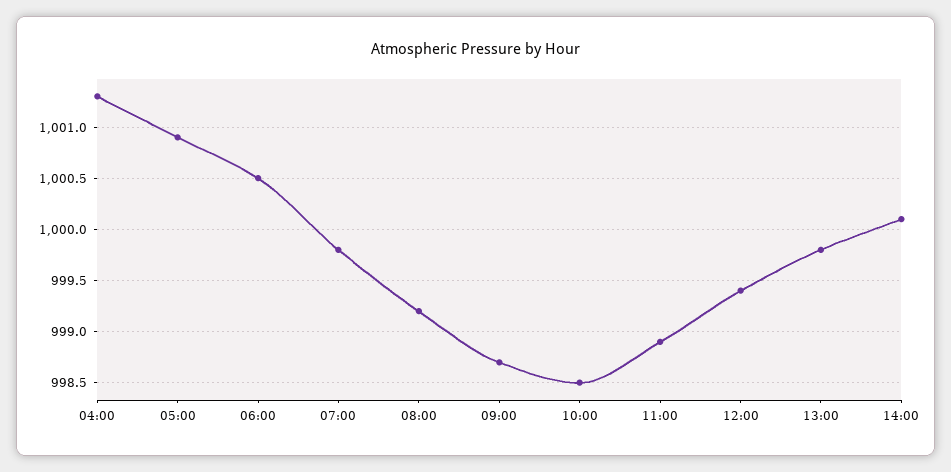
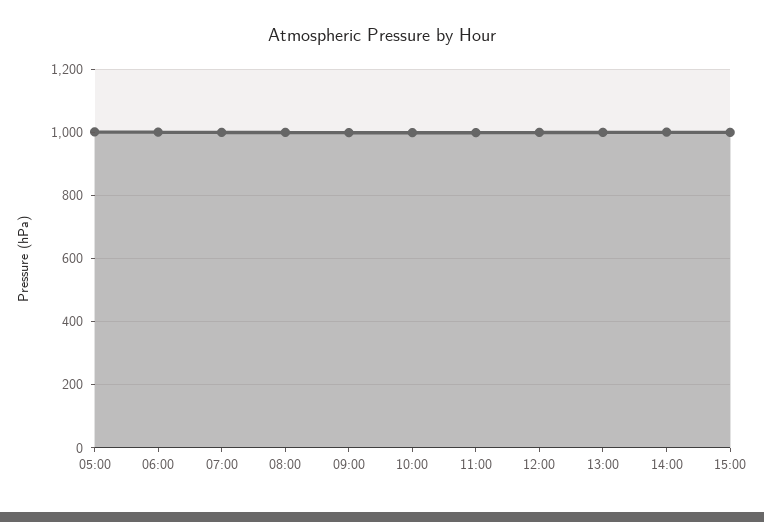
04:00: 1001.3 -> none
15:00: none -> 1000

